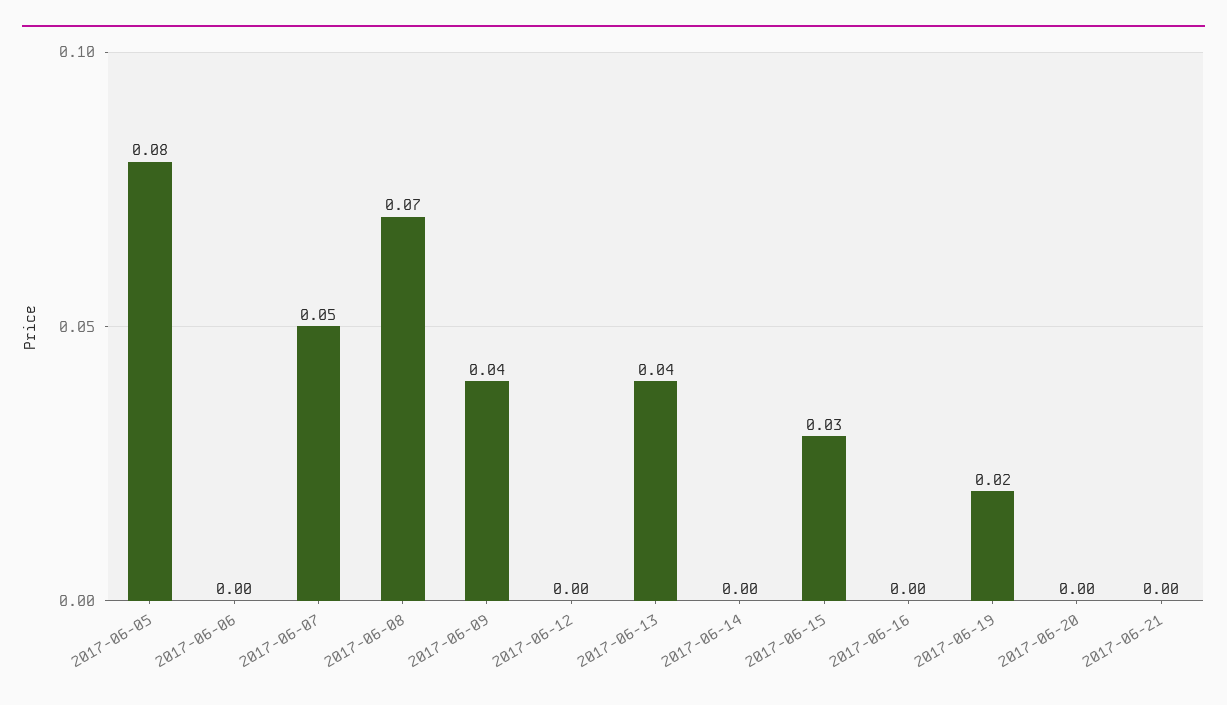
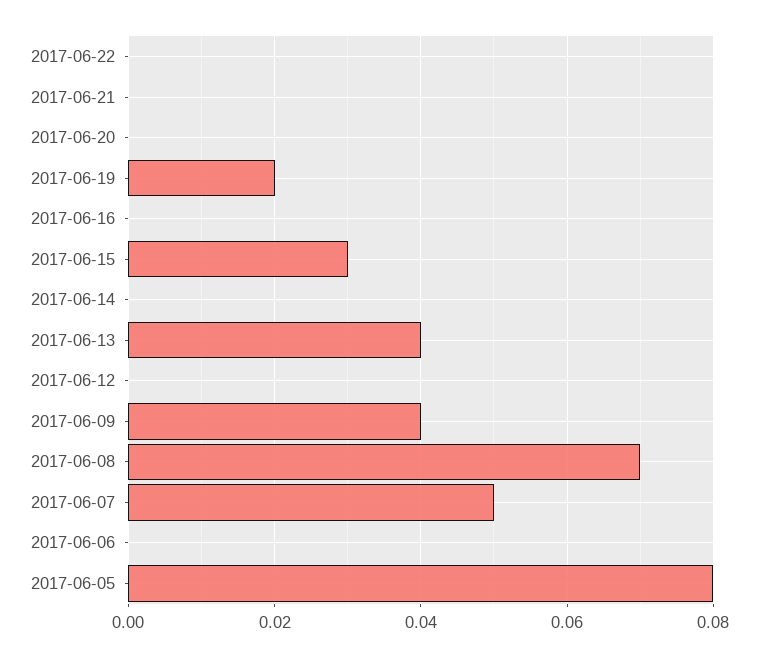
2017-06-22: none -> 0

